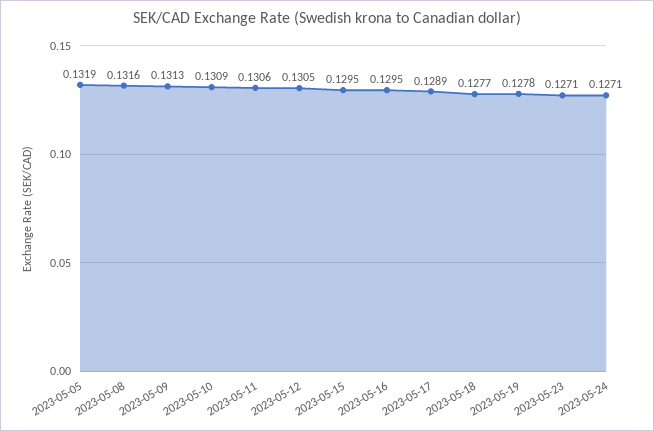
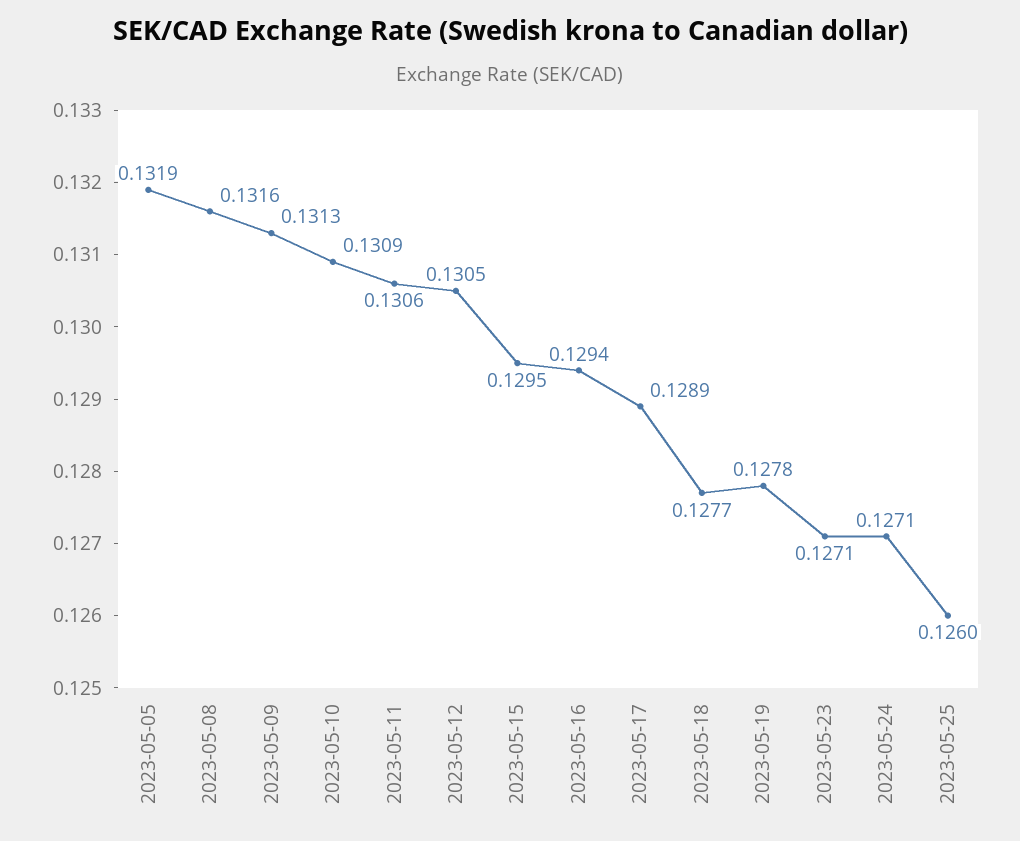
2023-05-16: 0.1295 -> 0.1294
2023-05-25: none -> 0.126

